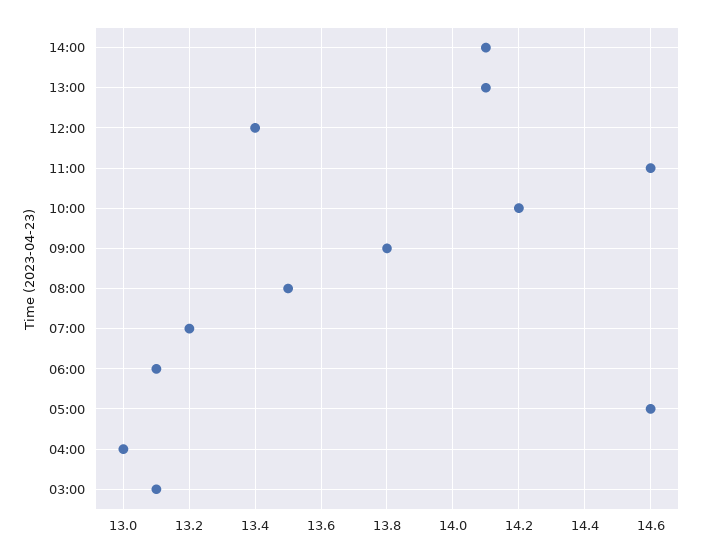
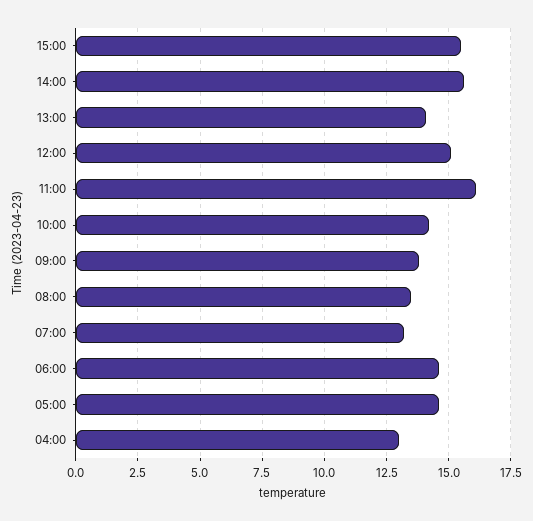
14:00: 14.1 -> 15.5
12:00: 13.4 -> 15
11:00: 14.6 -> 16
06:00: 13.1 -> 14.5
03:00: 13.1 -> none
15:00: none -> 15.5

